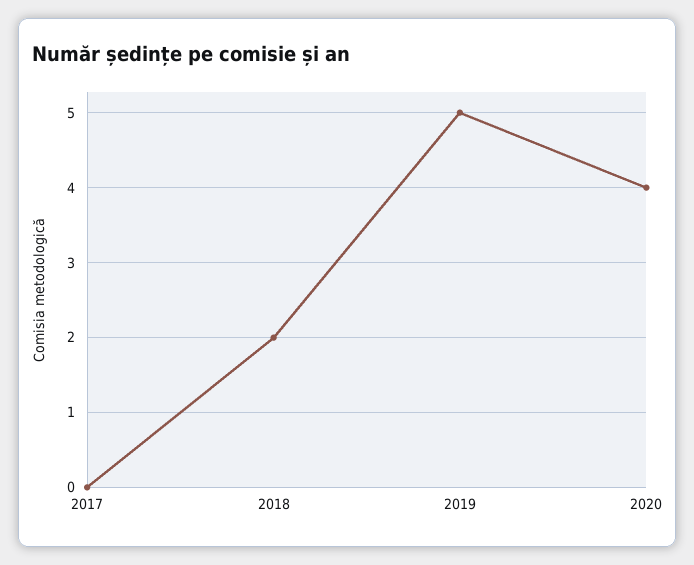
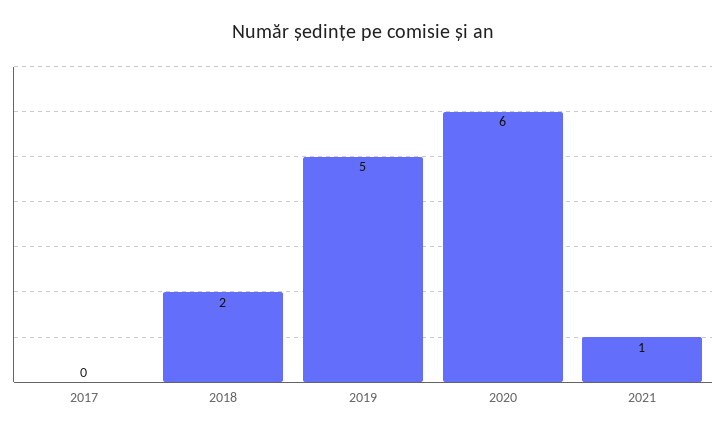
2020: 4 -> 6
2021: none -> 1

